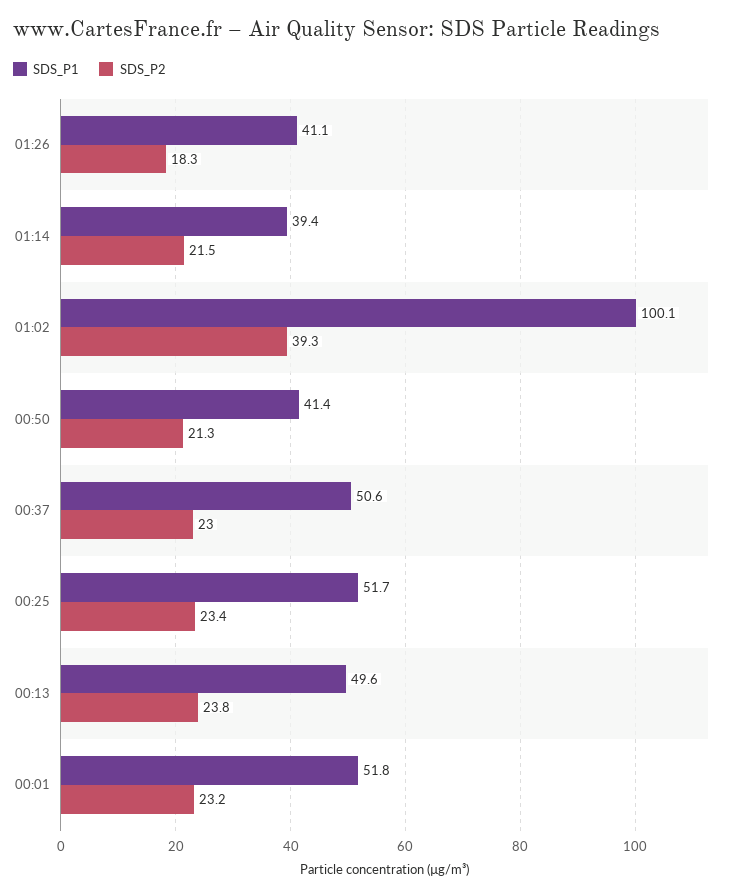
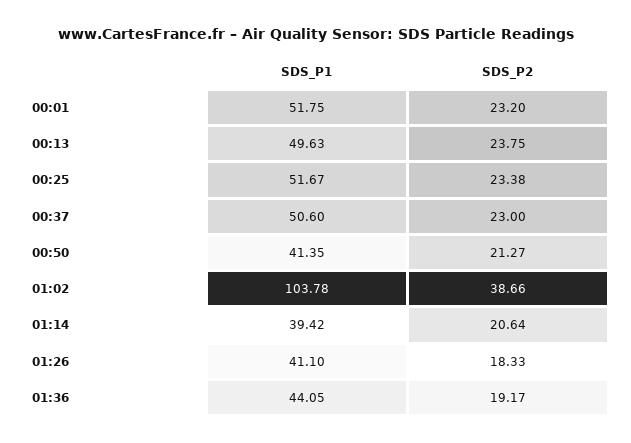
SDS_P2, 01:14: 21.5 -> 20.64
SDS_P1, 01:02: 100.1 -> 103.78
SDS_P2, 01:02: 39.3 -> 38.66
SDS_P1, 01:36: none -> 44.05
SDS_P2, 01:36: none -> 19.17

